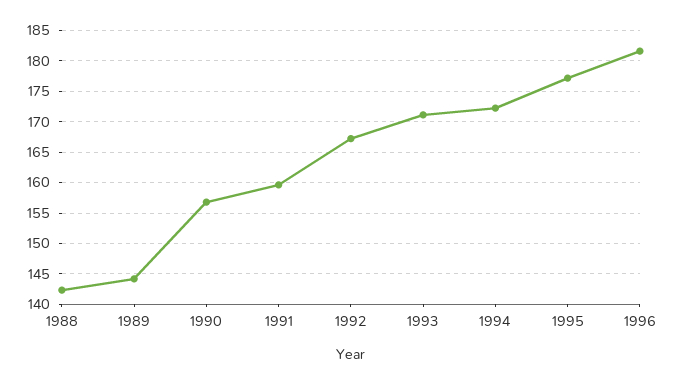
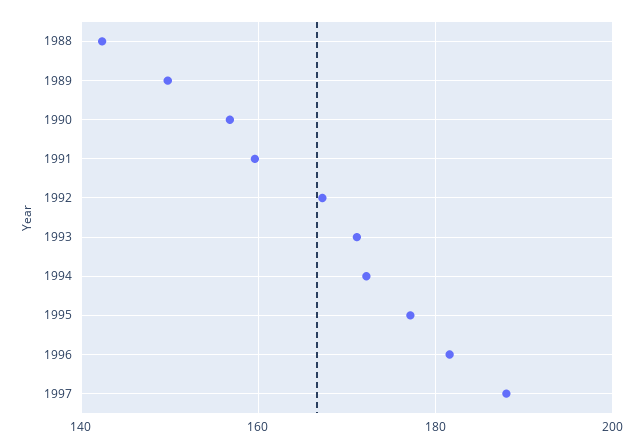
1989: 144 -> 150
1997: none -> 188

